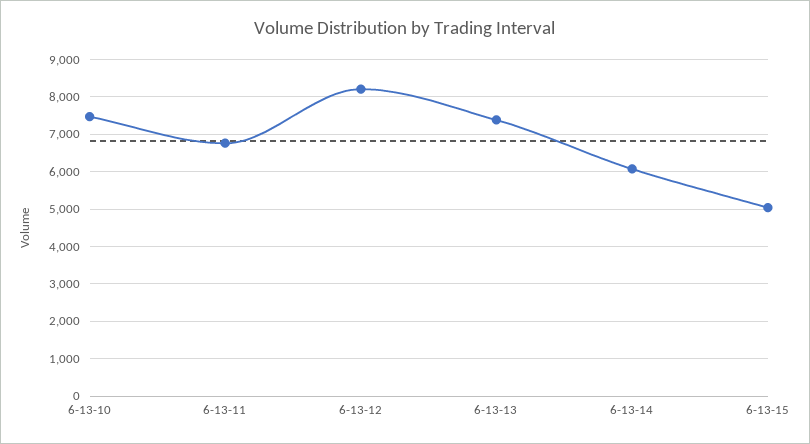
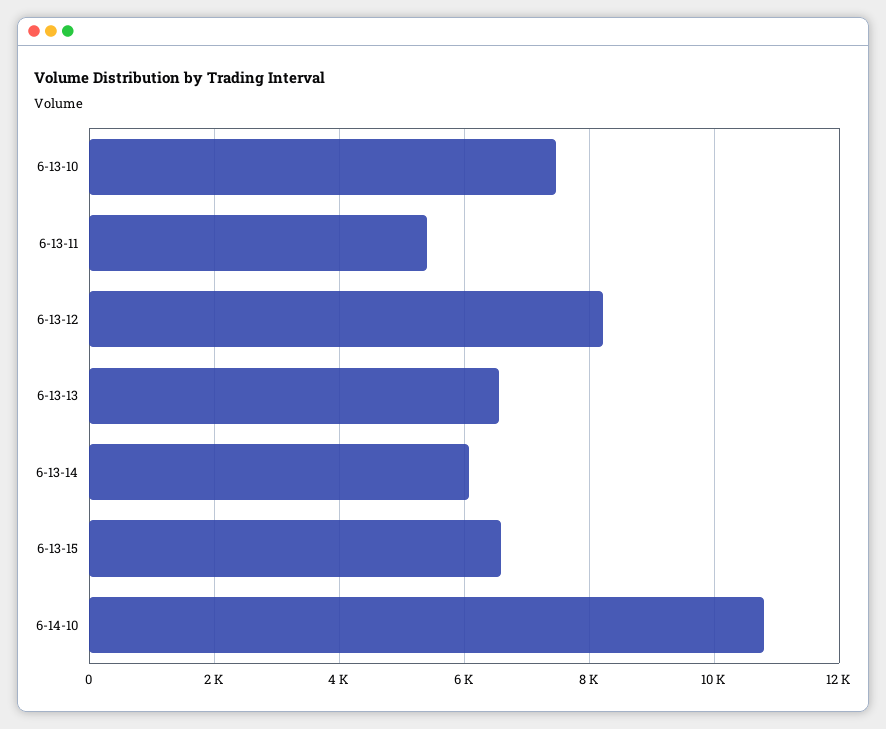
6-13-11: 6800 -> 5400
6-13-13: 7400 -> 6600
6-13-15: 5000 -> 6600
6-14-10: none -> 10800

